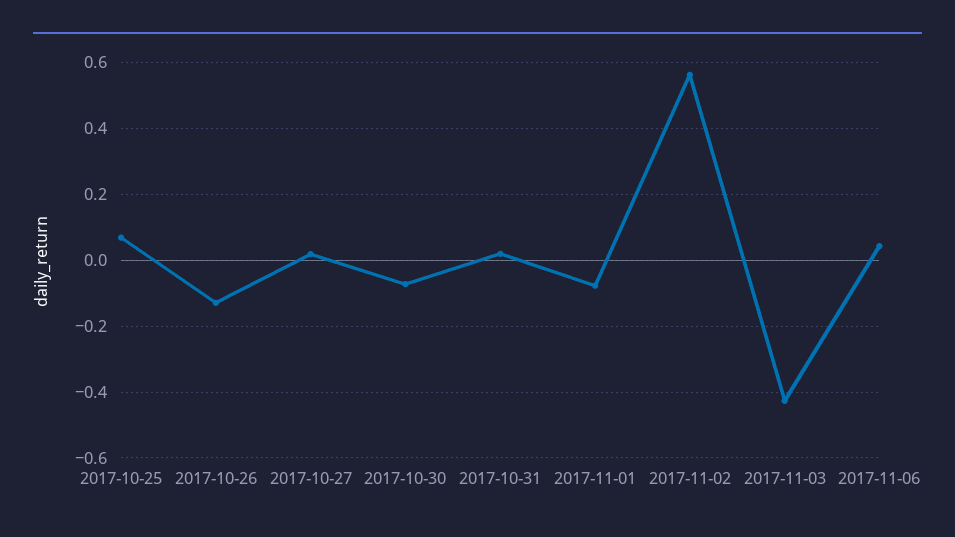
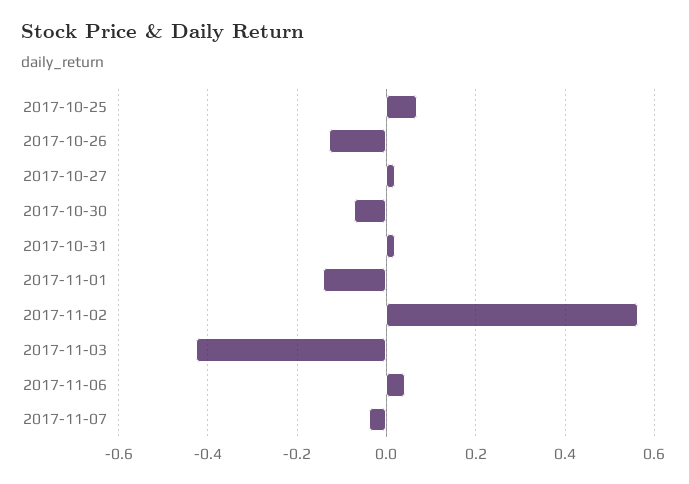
2017-11-01: -0.08 -> -0.14
2017-11-07: none -> -0.04

